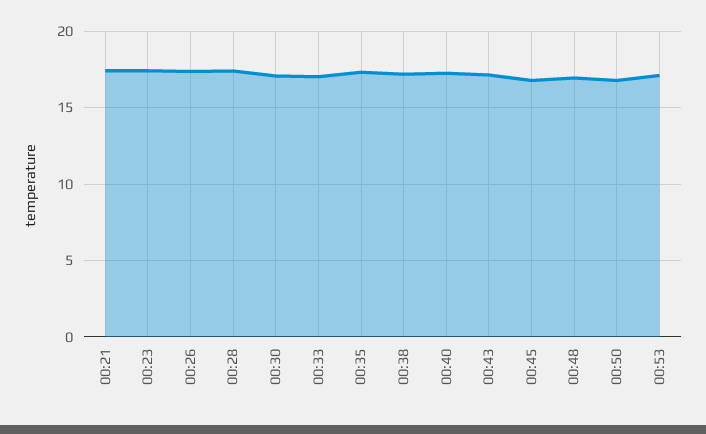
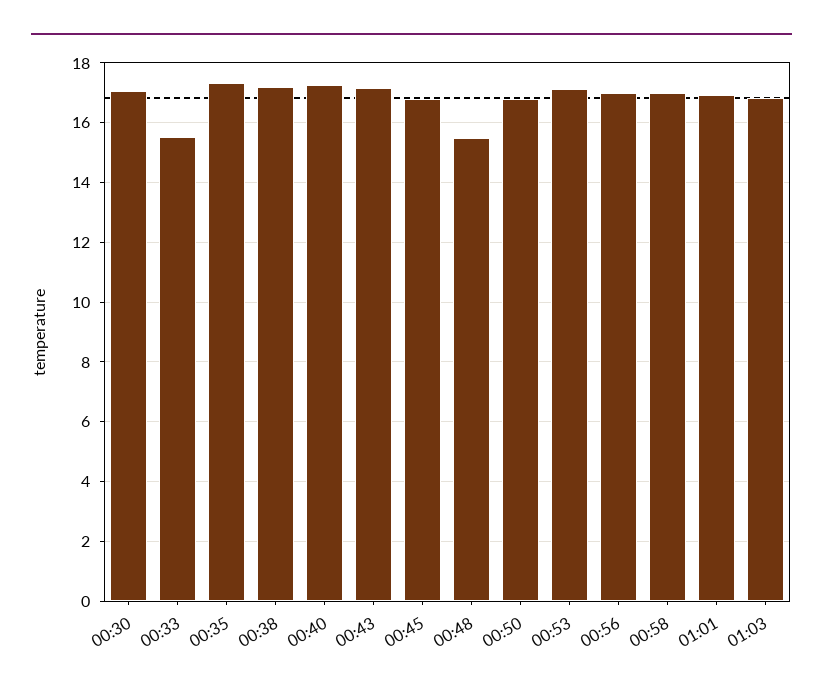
00:21: 17.5 -> none
00:23: 17.5 -> none
00:26: 17.5 -> none
00:28: 17.5 -> none
00:33: 17 -> 15.5
00:48: 17 -> 15.5
00:56: none -> 17
00:58: none -> 17
01:01: none -> 17
01:03: none -> 16.75

